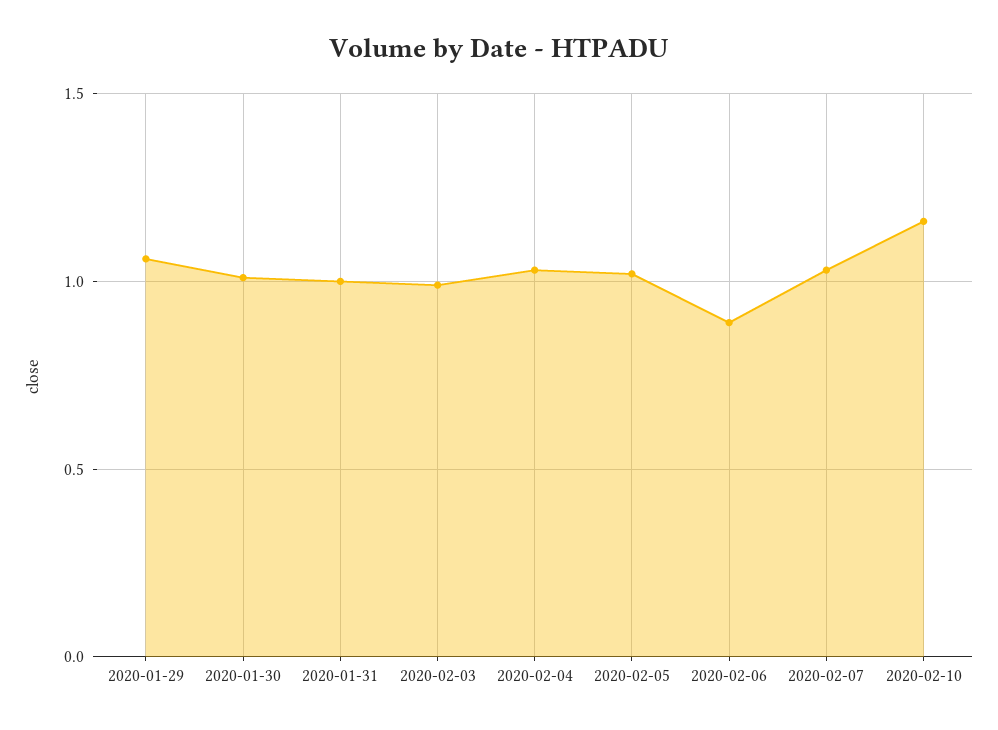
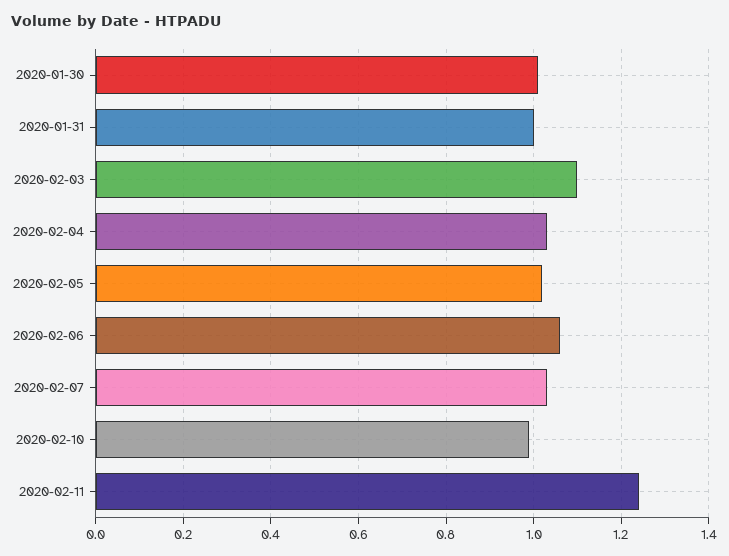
2020-01-29: 1.05 -> none
2020-02-03: 1 -> 1.1
2020-02-06: 0.9 -> 1.05
2020-02-10: 1.15 -> 1
2020-02-11: none -> 1.25

